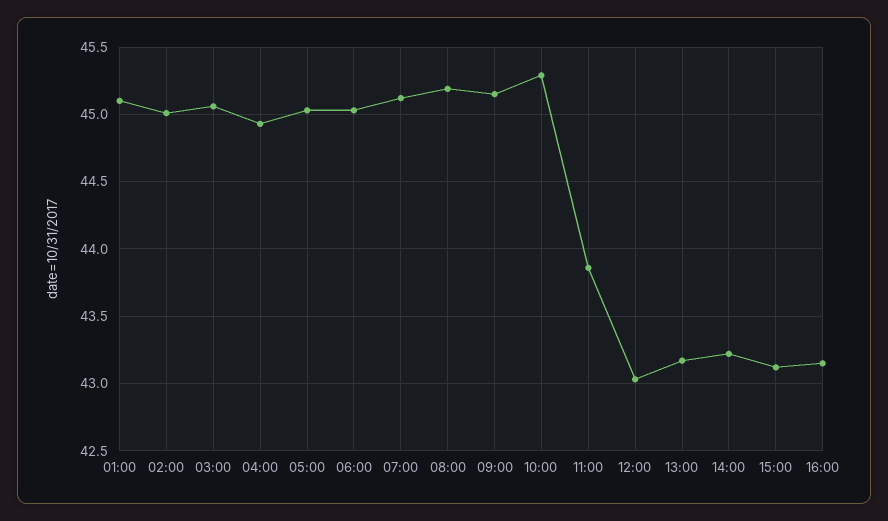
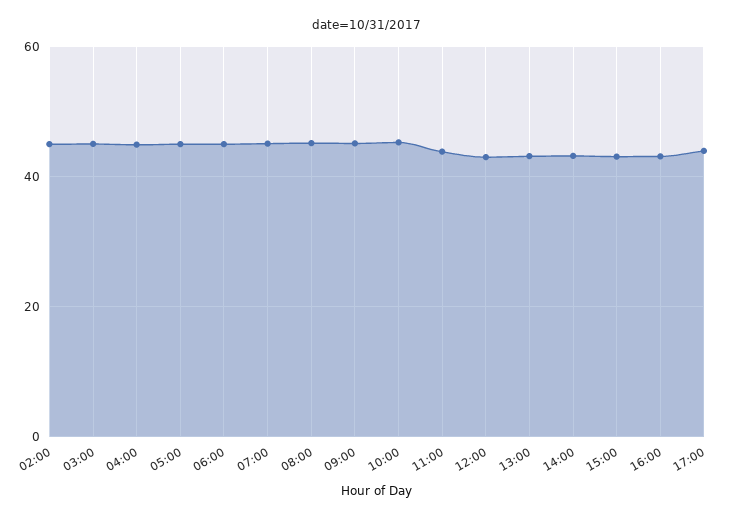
01:00: 45.1 -> none
17:00: none -> 44

